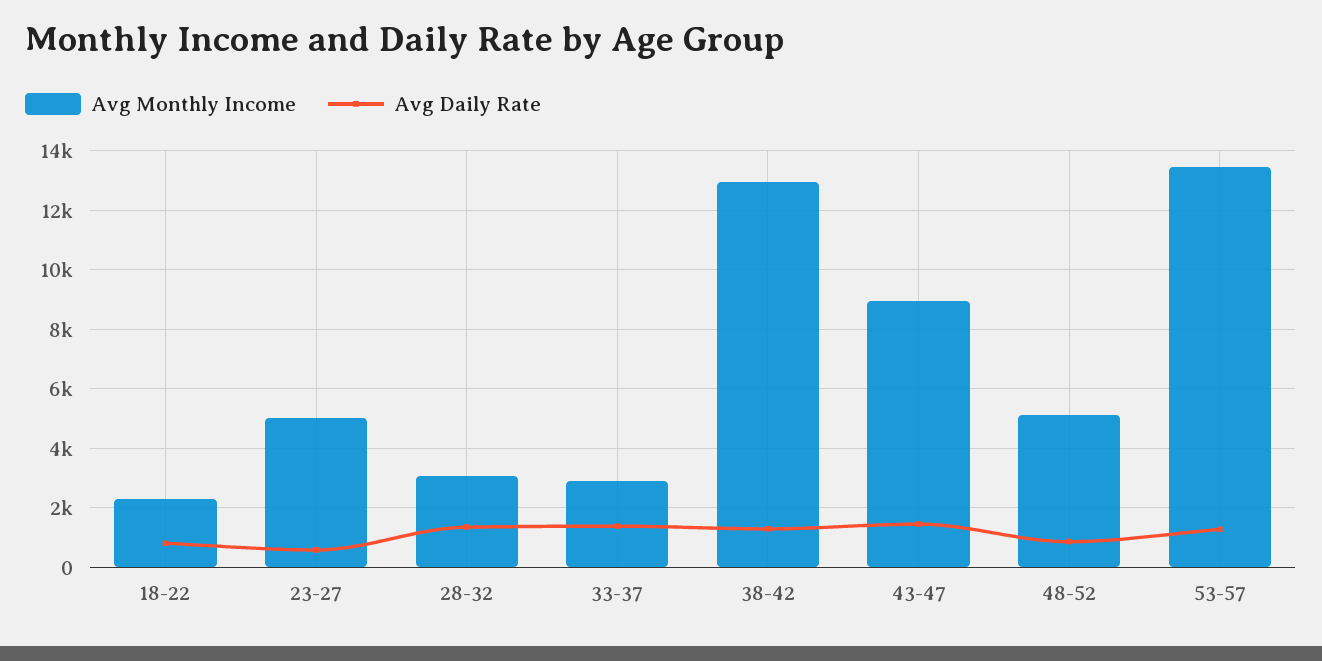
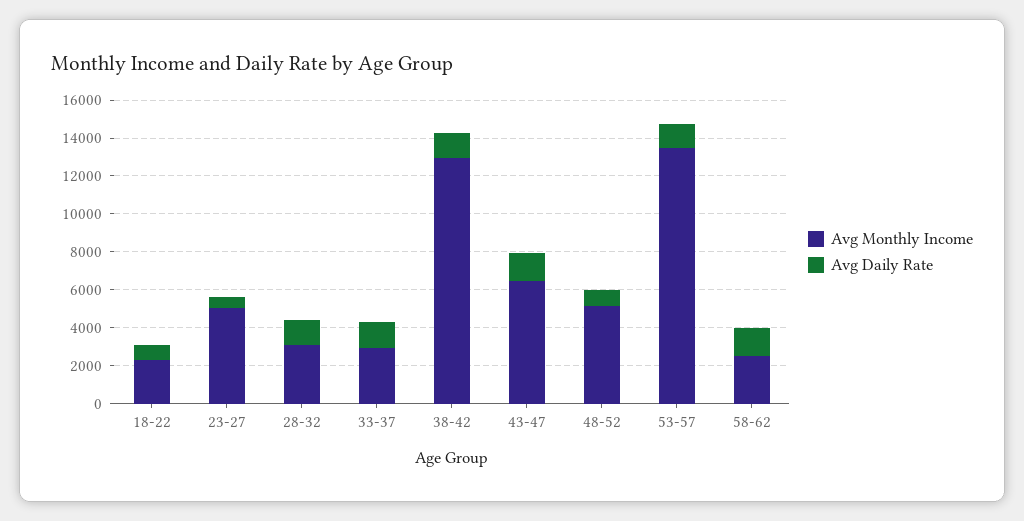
Avg Monthly Income, 43-47: 9000 -> 6500
Avg Monthly Income, 58-62: none -> 2500
Avg Daily Rate, 58-62: none -> 1500

